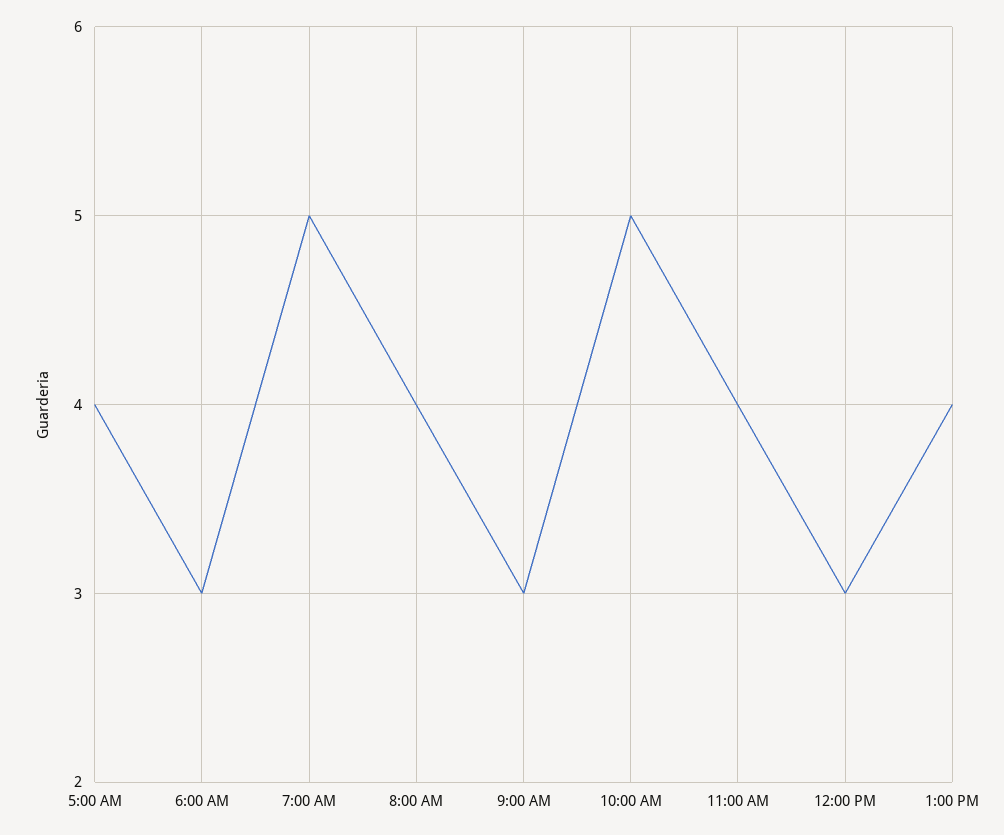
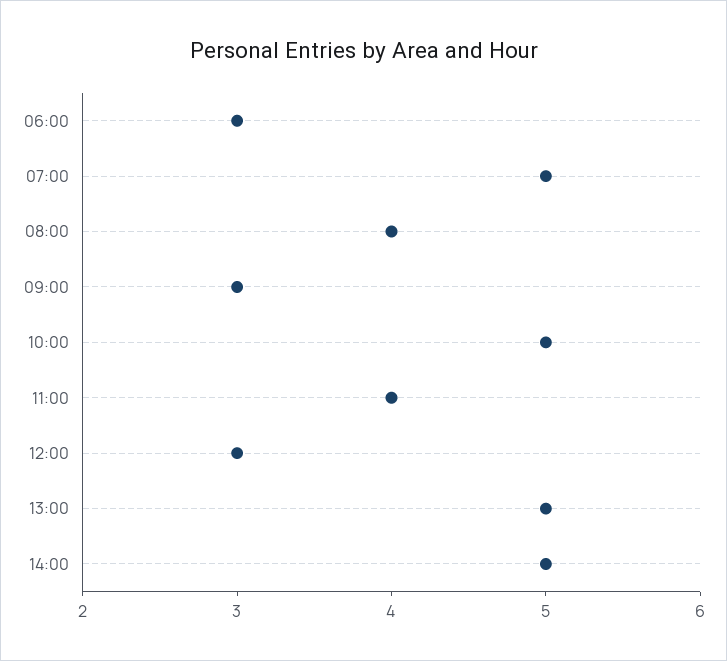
5:00 AM: 4 -> none
1:00 PM: 4 -> 5
14:00: none -> 5

